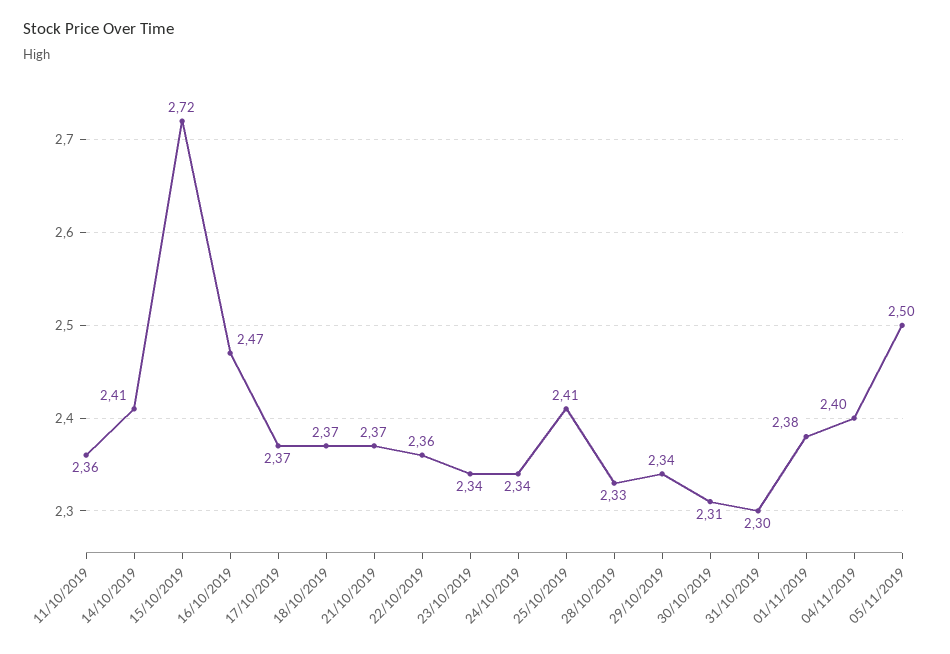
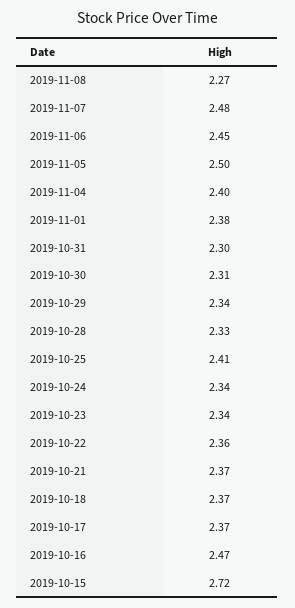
11/10/2019: 2.36 -> none
14/10/2019: 2.41 -> none
2019-11-08: none -> 2.27
2019-11-07: none -> 2.48
2019-11-06: none -> 2.45

